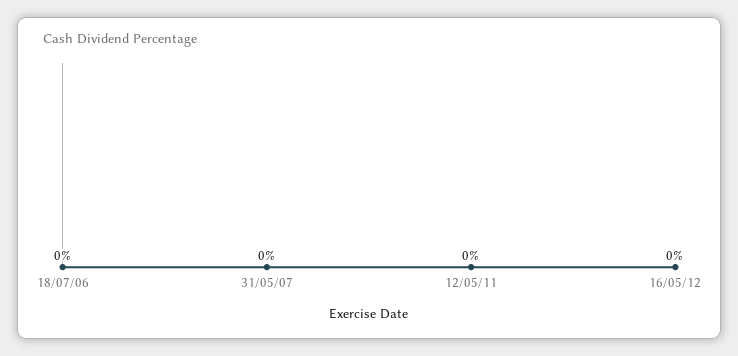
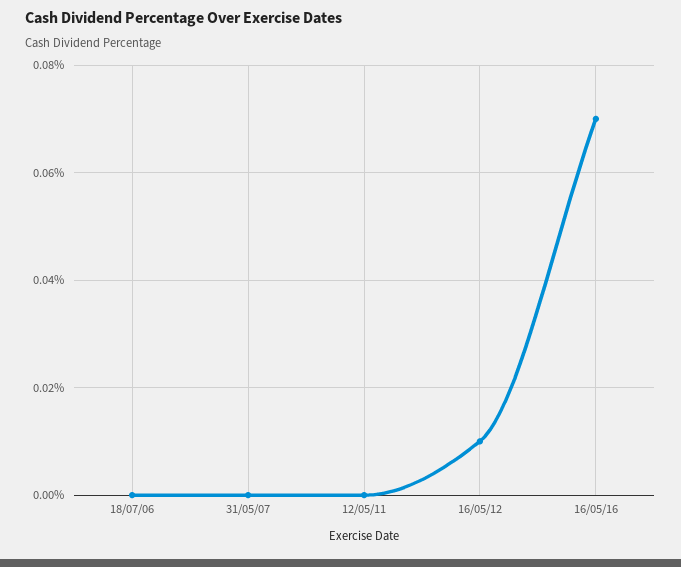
16/05/12: 0 -> 0.01
16/05/16: none -> 0.07

